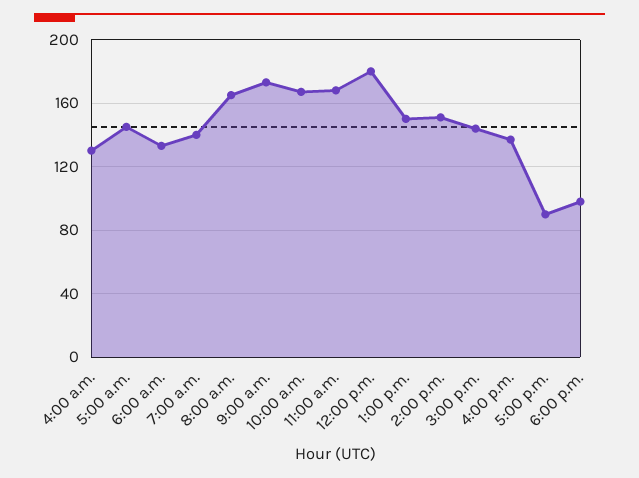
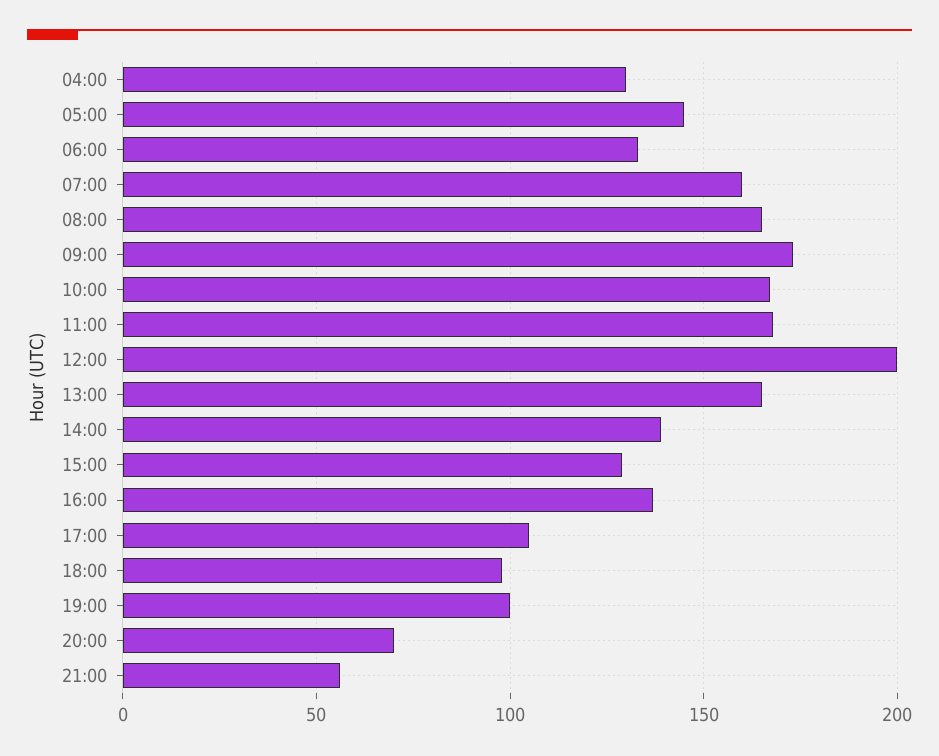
7:00 a.m.: 140 -> 160
12:00 p.m.: 180 -> 200
1:00 p.m.: 150 -> 165
2:00 p.m.: 150 -> 140
3:00 p.m.: 145 -> 130
5:00 p.m.: 90 -> 105
19:00: none -> 100
20:00: none -> 70
21:00: none -> 55

